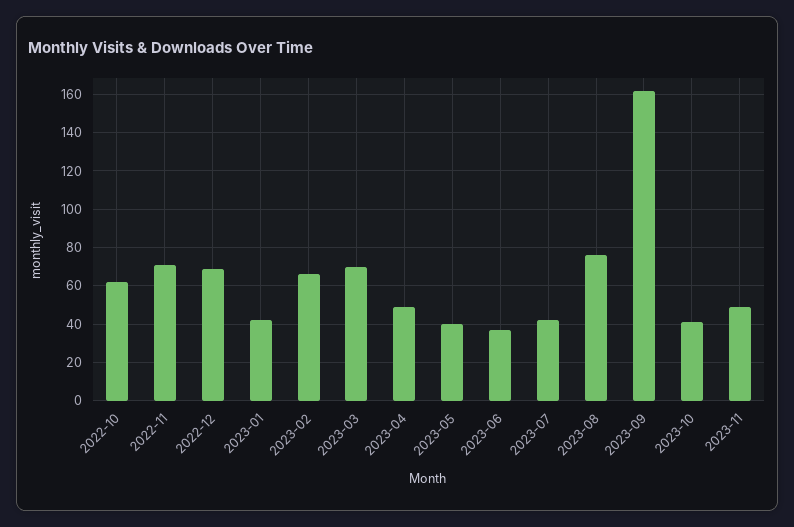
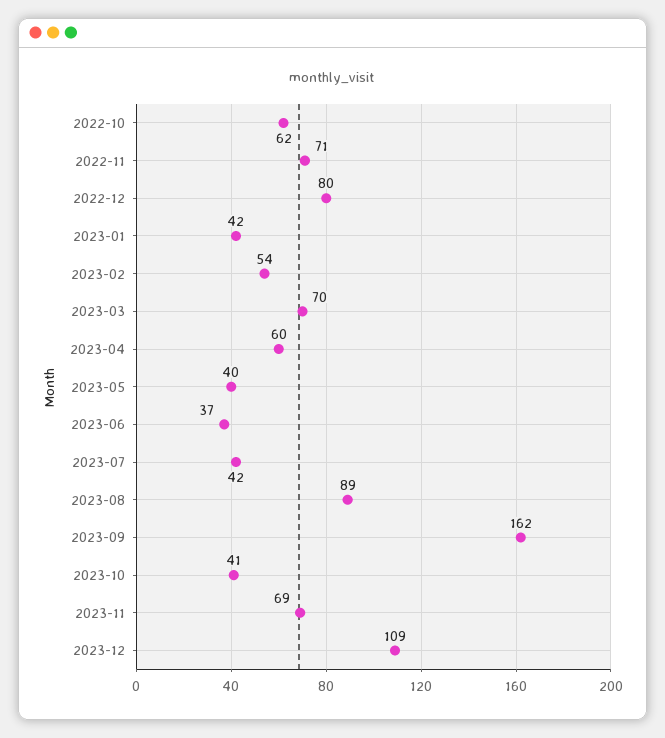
2022-12: 70 -> 80
2023-02: 65 -> 54
2023-04: 50 -> 60
2023-08: 75 -> 89
2023-11: 50 -> 69
2023-12: none -> 109

